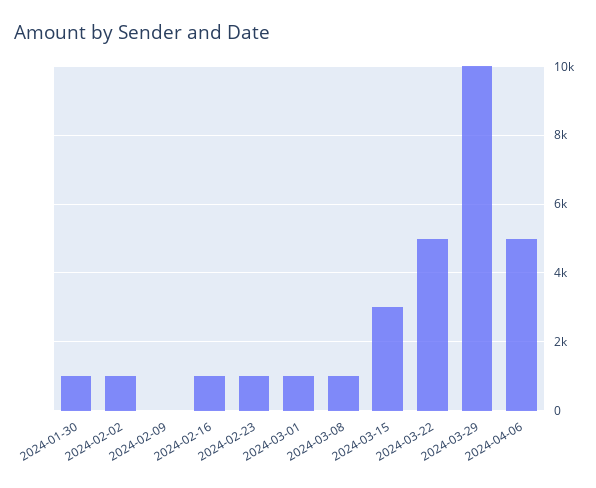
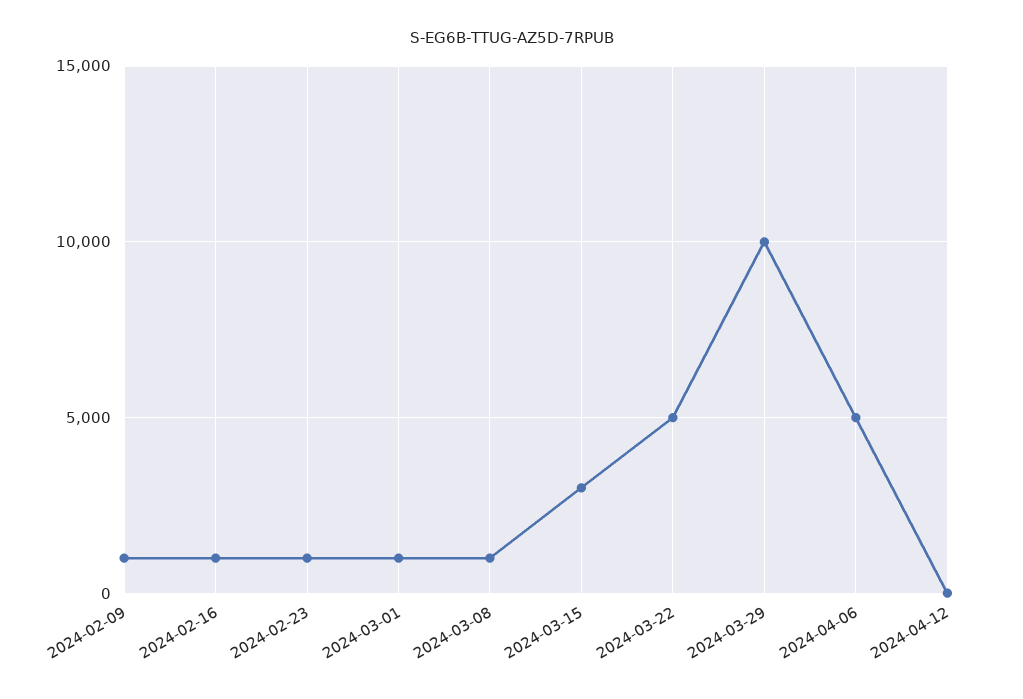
2024-01-30: 1000 -> none
2024-02-02: 1000 -> none
2024-02-09: 0 -> 1000
2024-04-12: none -> 0

